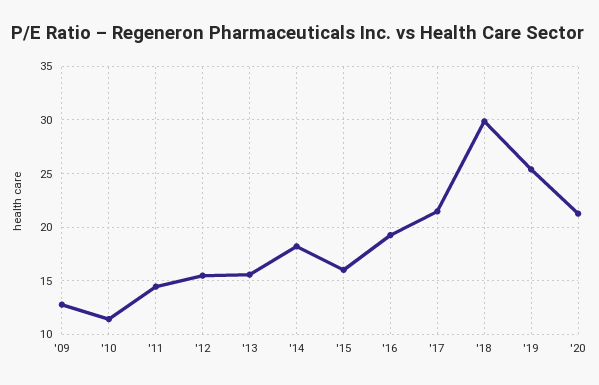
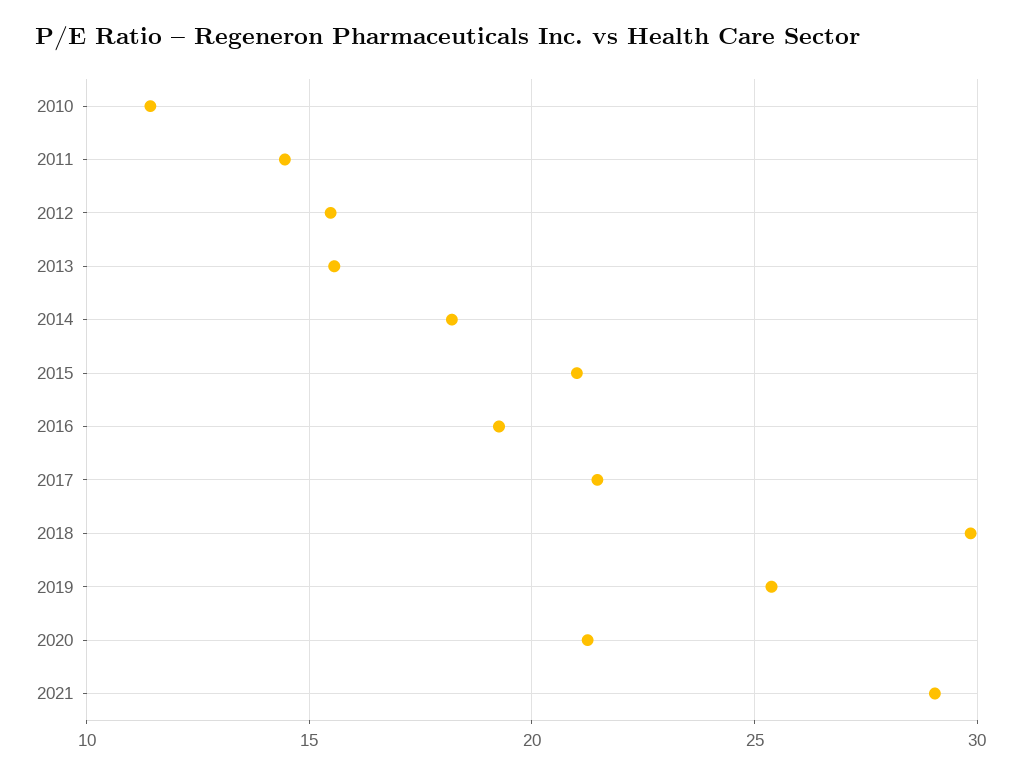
'09: 13 -> none
'15: 16 -> 21
2021: none -> 29

